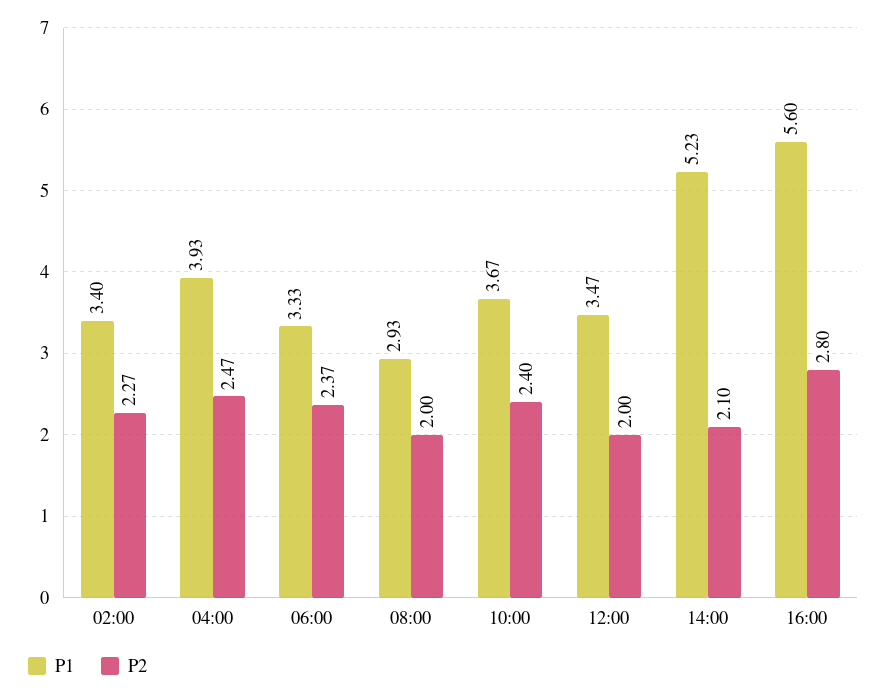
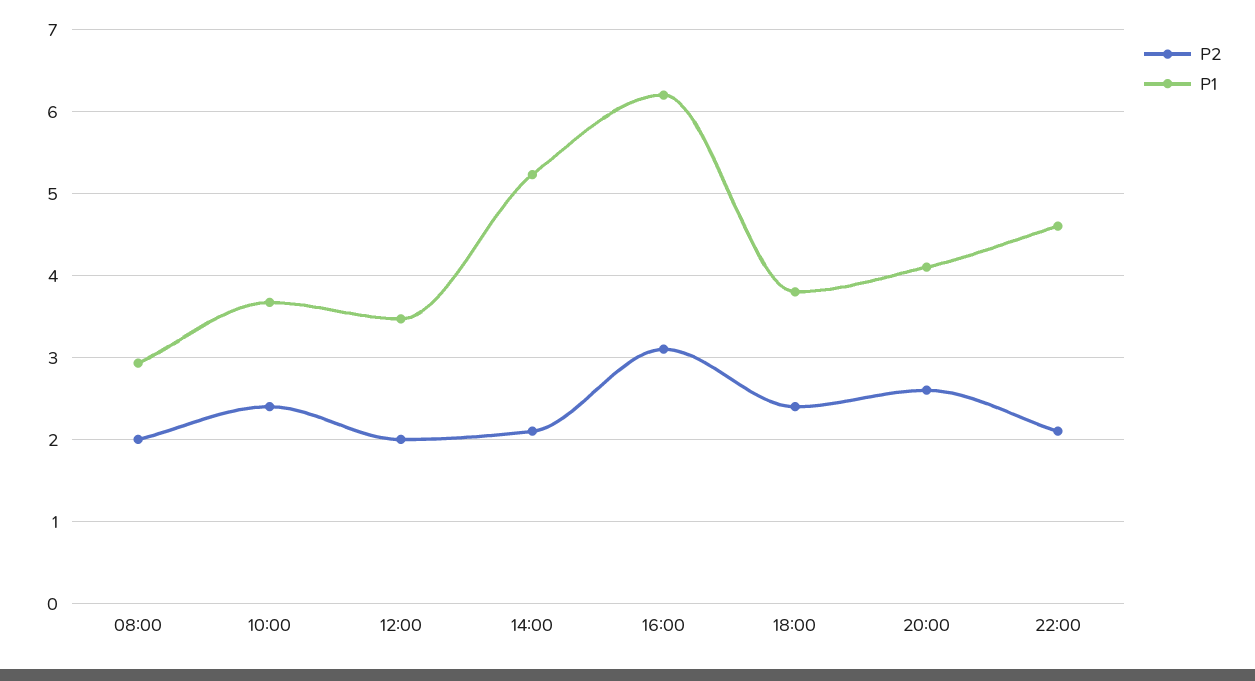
P1, 02:00: 3.4 -> none
P2, 02:00: 2.27 -> none
P1, 04:00: 3.93 -> none
P2, 04:00: 2.47 -> none
P1, 06:00: 3.33 -> none
P2, 06:00: 2.37 -> none
P1, 16:00: 5.6 -> 6.2
P2, 16:00: 2.8 -> 3.1
P2, 18:00: none -> 2.4
P1, 18:00: none -> 3.8
P2, 20:00: none -> 2.6
P1, 20:00: none -> 4.1
P2, 22:00: none -> 2.1
P1, 22:00: none -> 4.6

